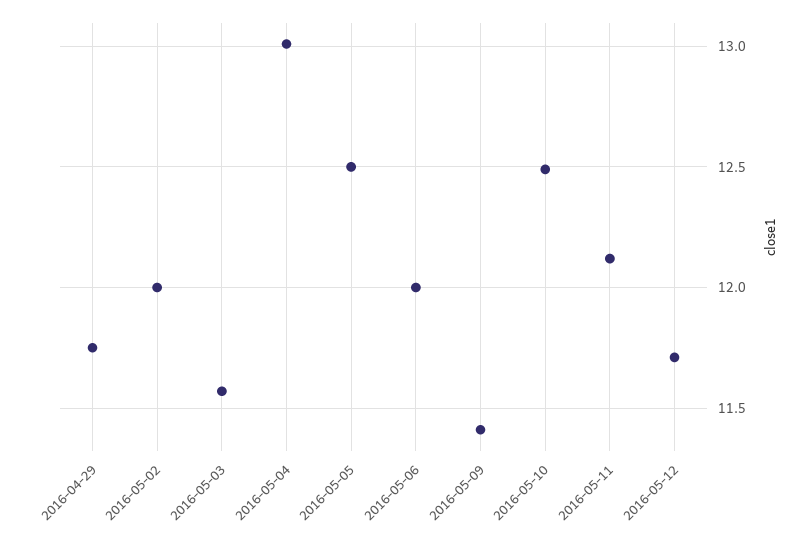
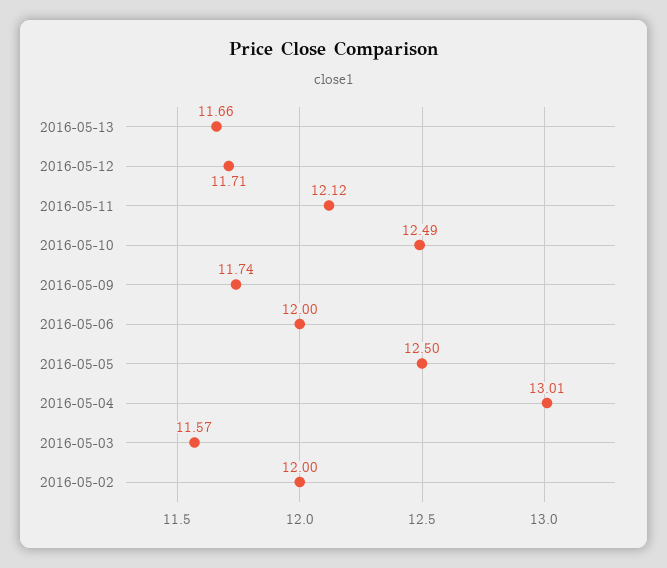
2016-04-29: 11.75 -> none
2016-05-09: 11.4 -> 11.74
2016-05-13: none -> 11.66

